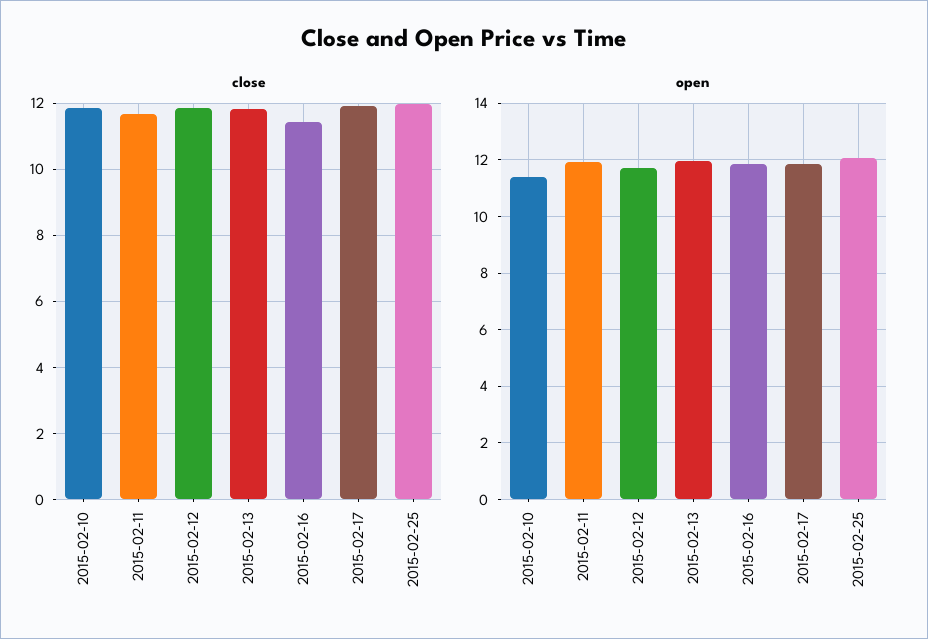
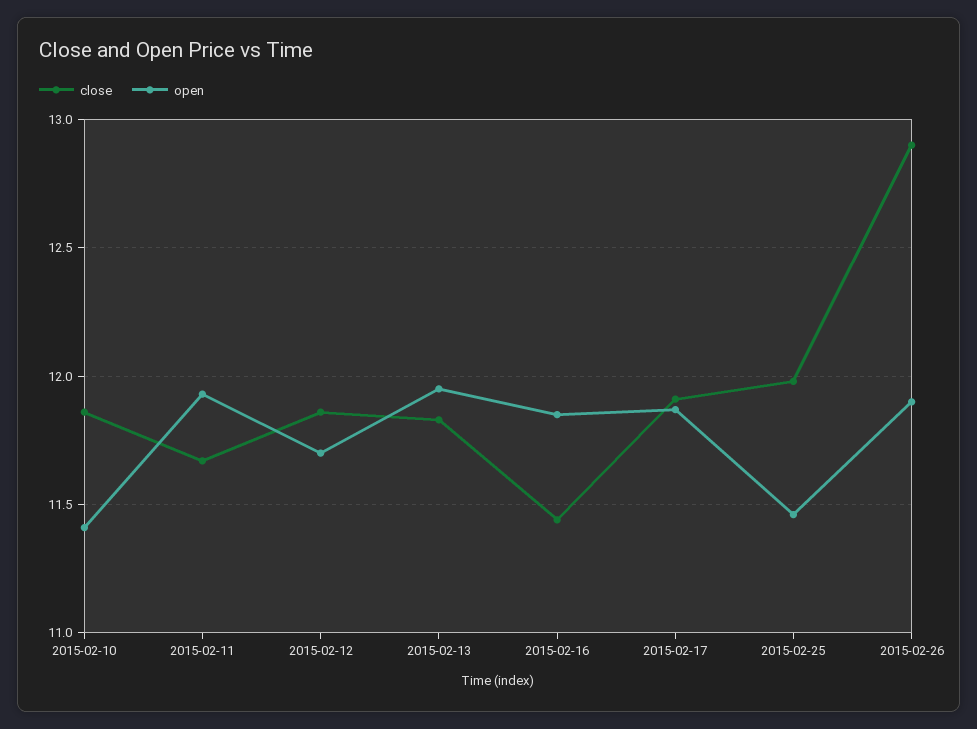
open, 2015-02-25: 12 -> 11.45
close, 2015-02-26: none -> 12.9
open, 2015-02-26: none -> 11.9

